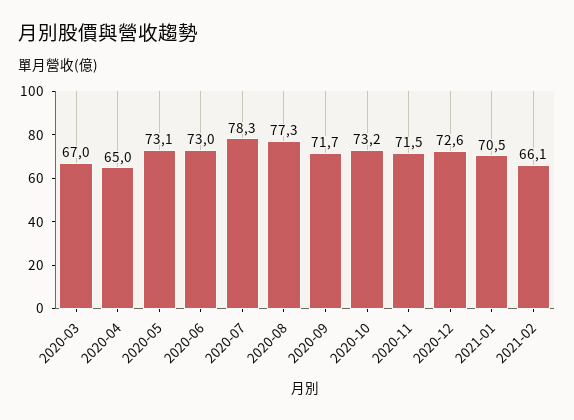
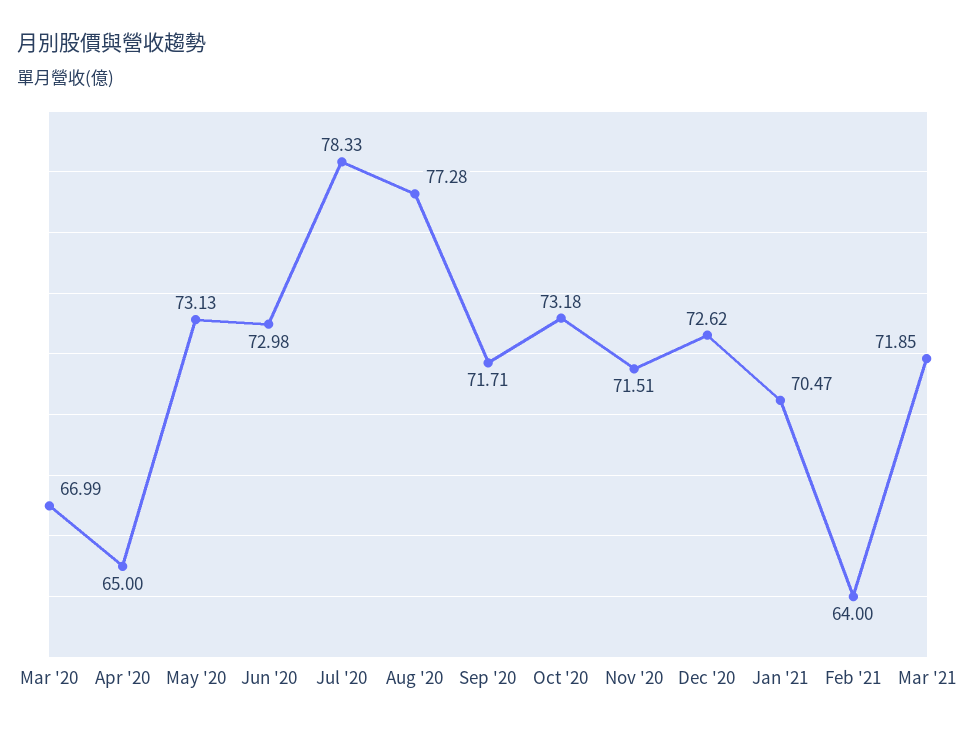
2021-02: 66.1 -> 64
Mar '21: none -> 71.85

